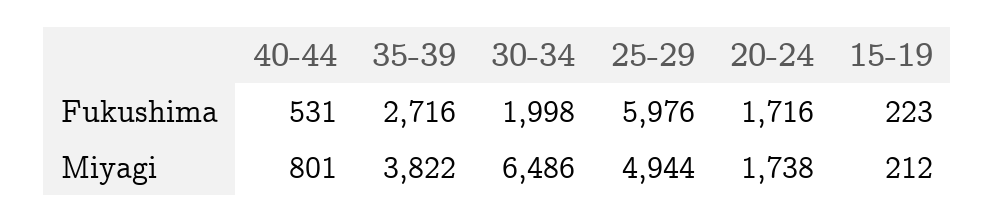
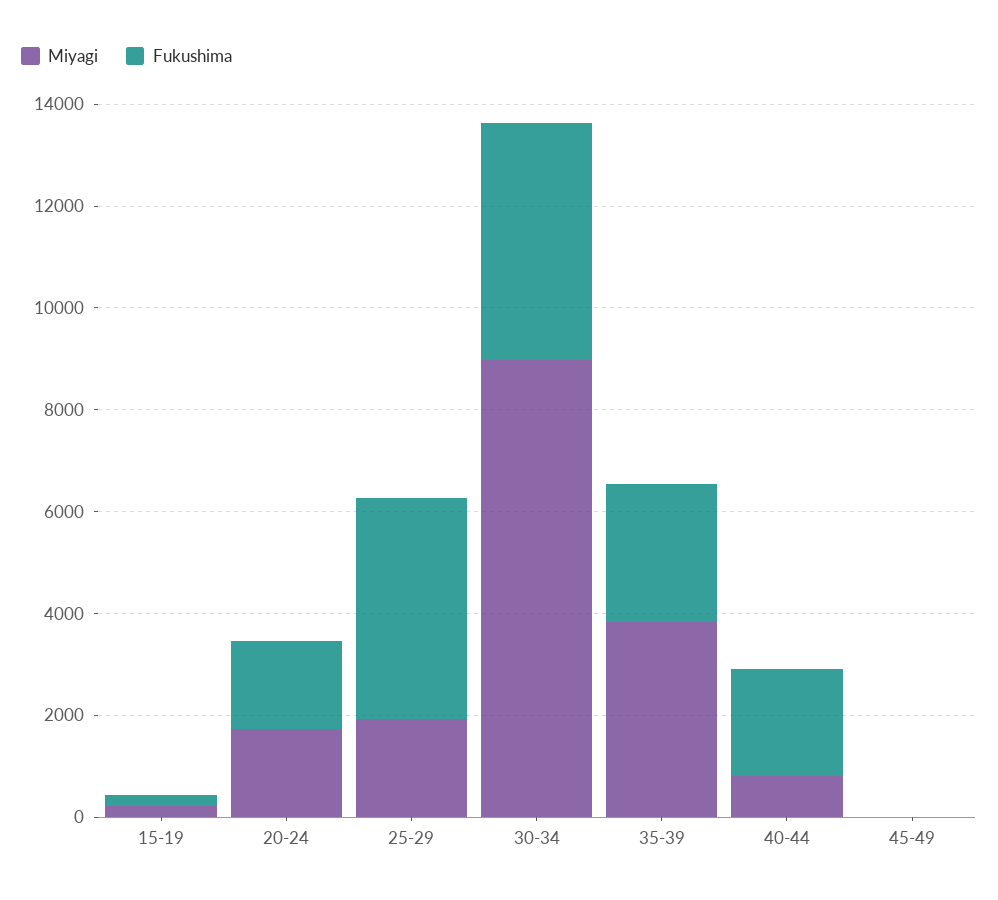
Fukushima, 40-44: 531 -> 2000
Fukushima, 30-34: 1998 -> 4500
Fukushima, 25-29: 5976 -> 4500
Miyagi, 30-34: 6486 -> 9000
Miyagi, 25-29: 4944 -> 2000
Miyagi, 45-49: none -> 0
Fukushima, 45-49: none -> 0

